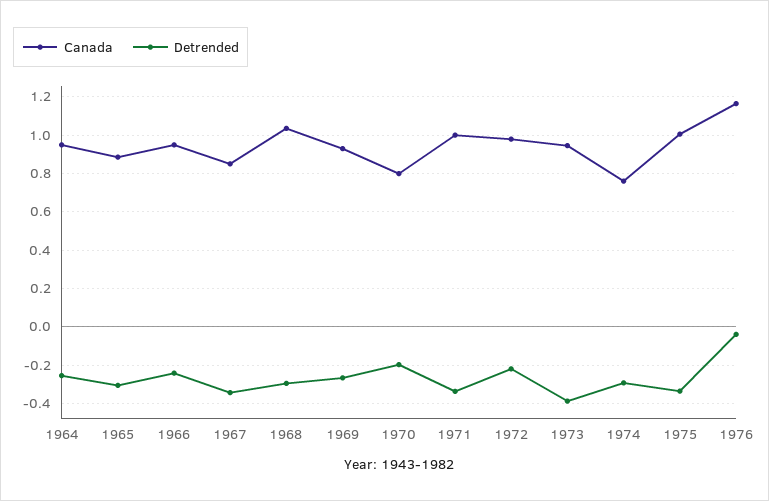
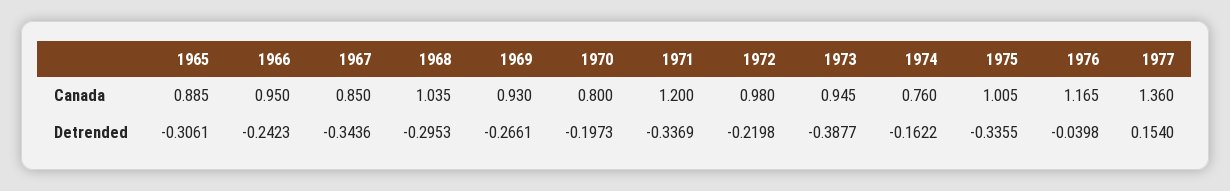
Canada, 1964: 0.95 -> none
Detrended, 1964: -0.25 -> none
Canada, 1971: 1 -> 1.2
Detrended, 1974: -0.3 -> -0.1622
Canada, 1977: none -> 1.36
Detrended, 1977: none -> 0.154

